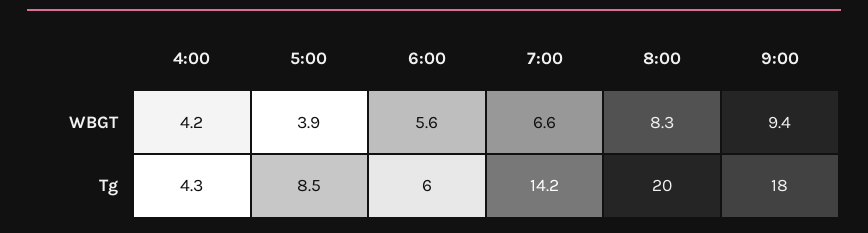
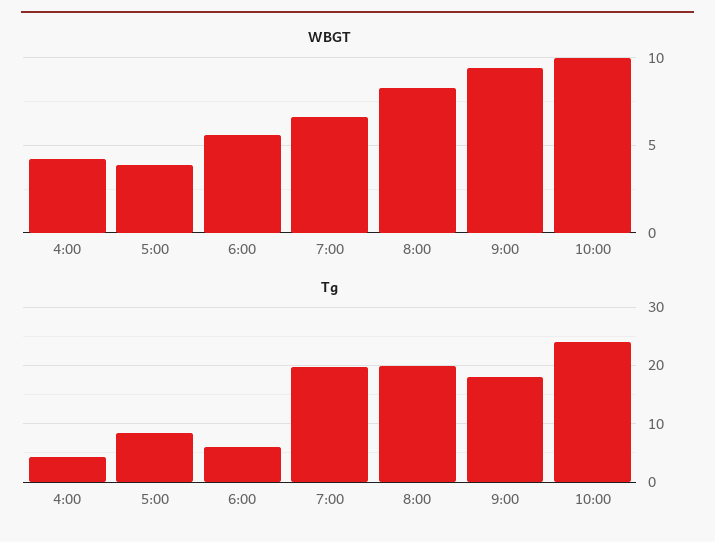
Tg, 7:00: 14.2 -> 20
WBGT, 10:00: none -> 10
Tg, 10:00: none -> 24

